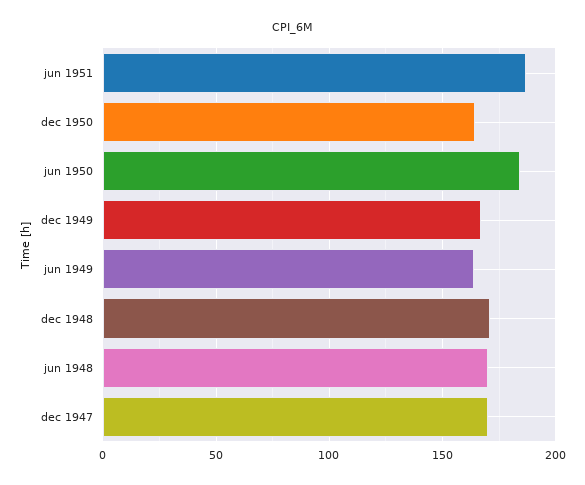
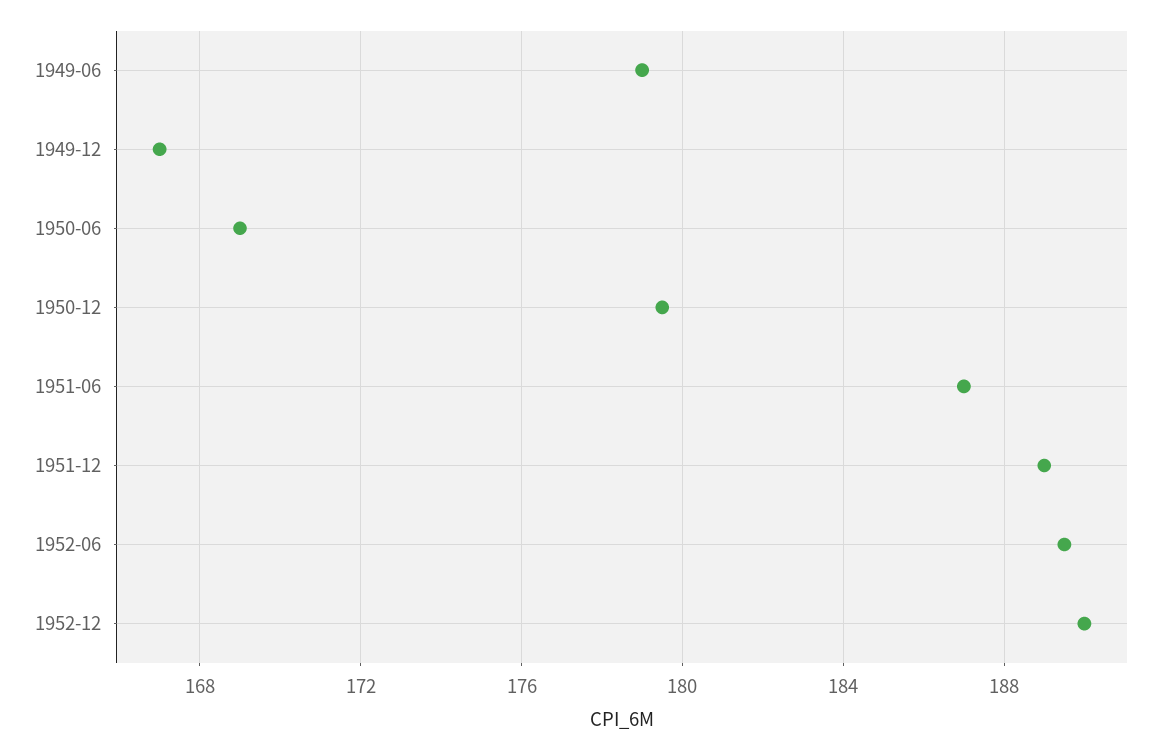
dec 1950: 165 -> 179.5
jun 1950: 185 -> 169
jun 1949: 165 -> 179
dec 1948: 170 -> none
jun 1948: 170 -> none
dec 1947: 170 -> none
1951-12: none -> 189
1952-06: none -> 189.5
1952-12: none -> 190

